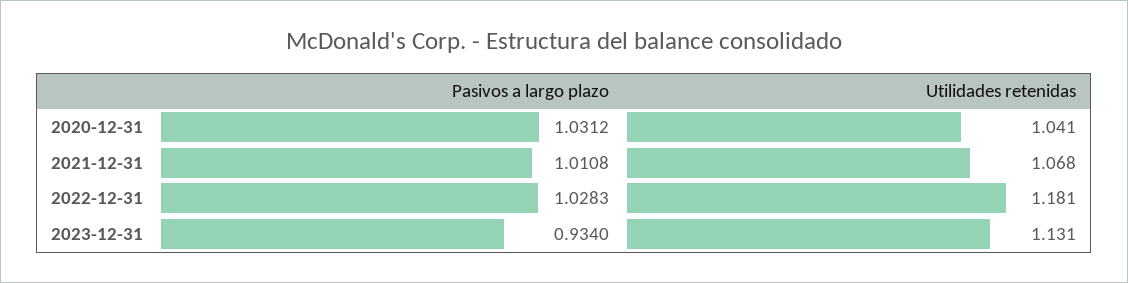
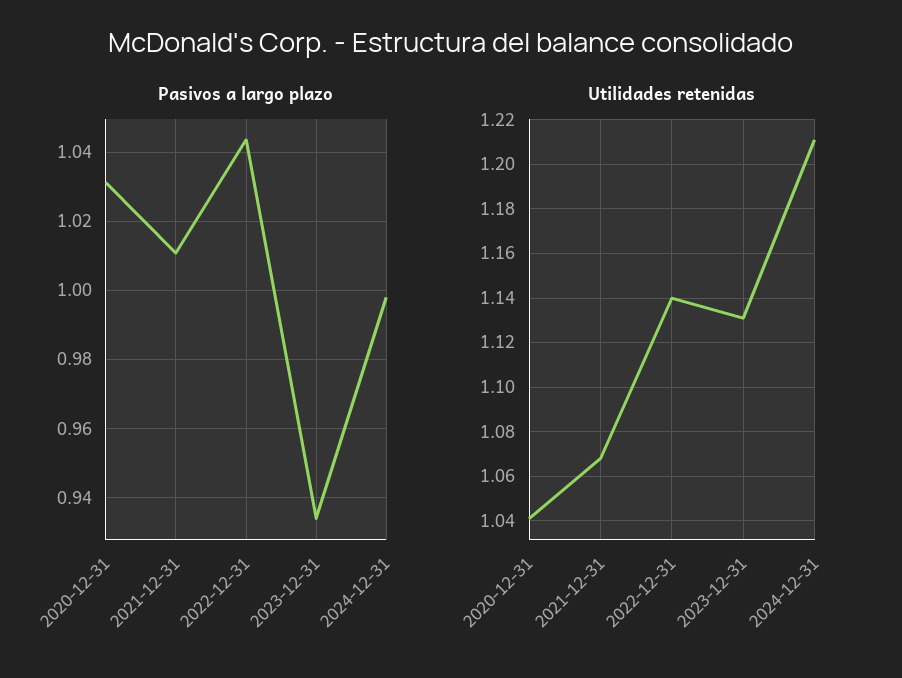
Pasivos a largo plazo, 2022-12-31: 1.0283 -> 1.044
Utilidades retenidas, 2022-12-31: 1.181 -> 1.14
Pasivos a largo plazo, 2024-12-31: none -> 0.998
Utilidades retenidas, 2024-12-31: none -> 1.21

